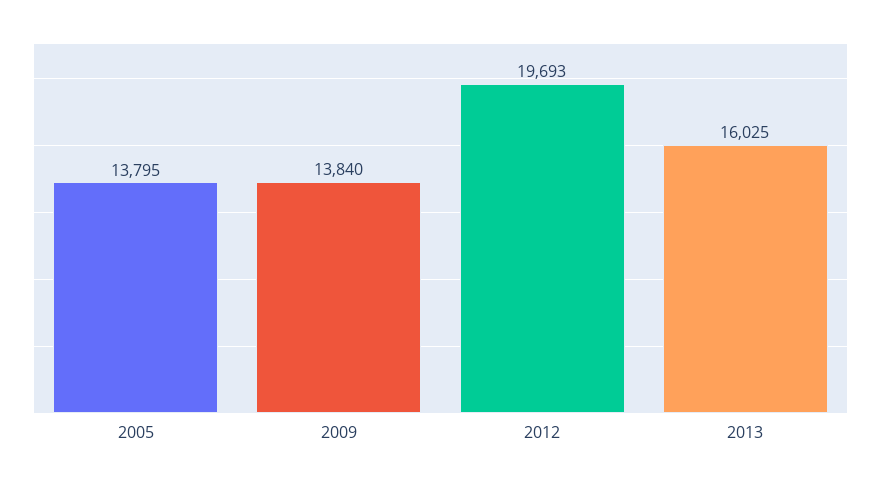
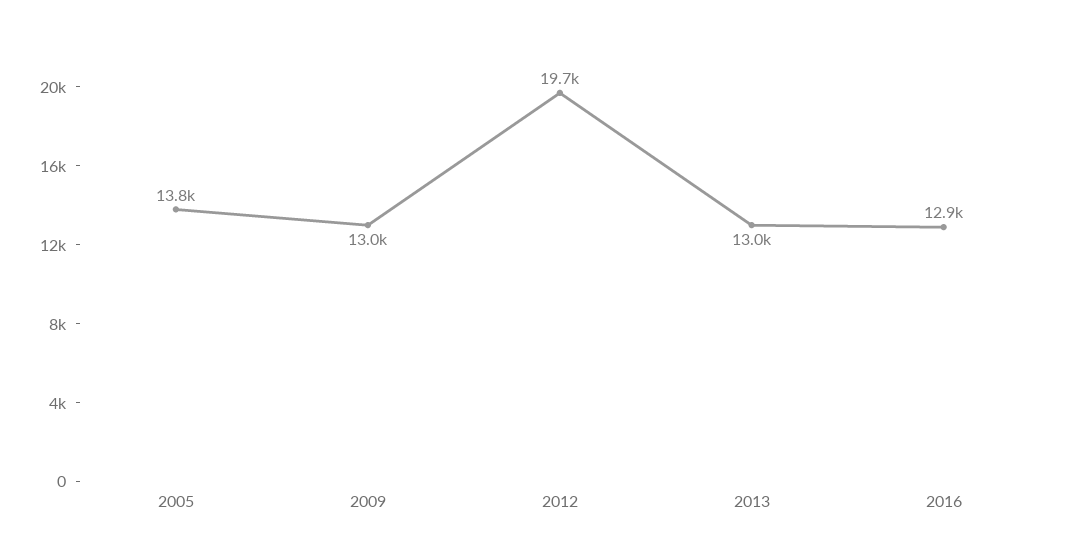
2009: 13840 -> 13000
2013: 16025 -> 13000
2016: none -> 12900

